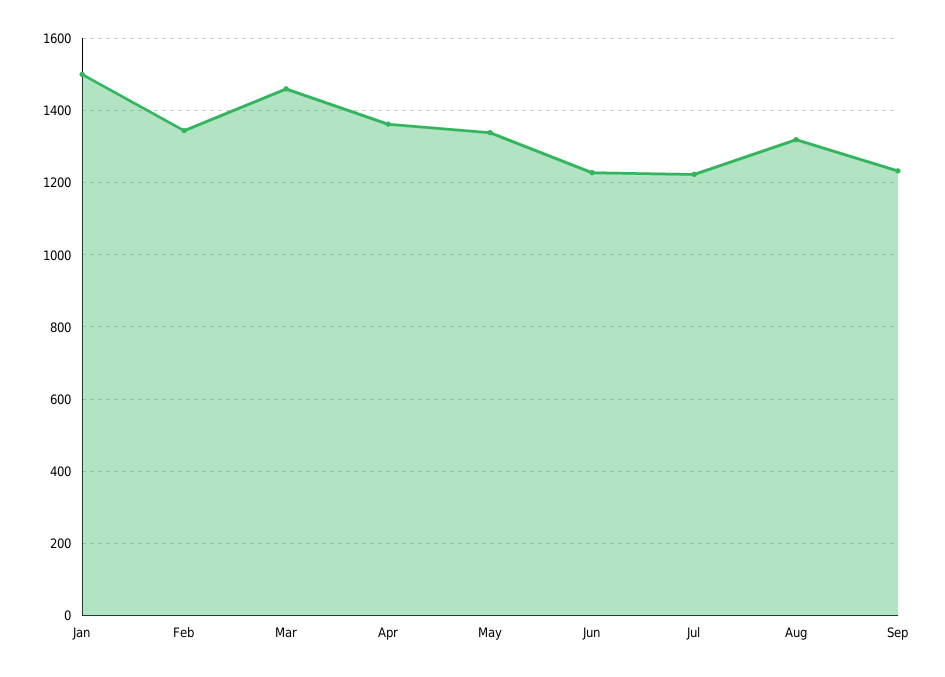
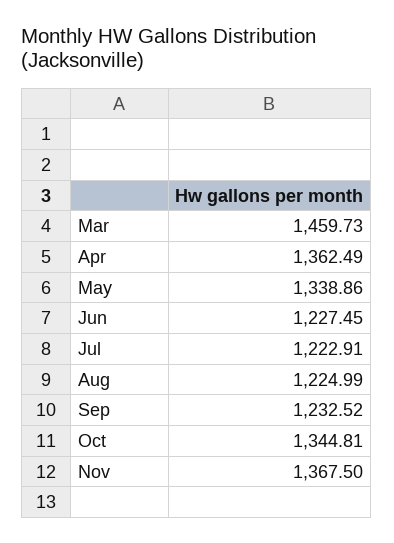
Jan: 1500 -> none
Feb: 1340 -> none
Aug: 1320 -> 1224.99
Oct: none -> 1344.81
Nov: none -> 1367.5

